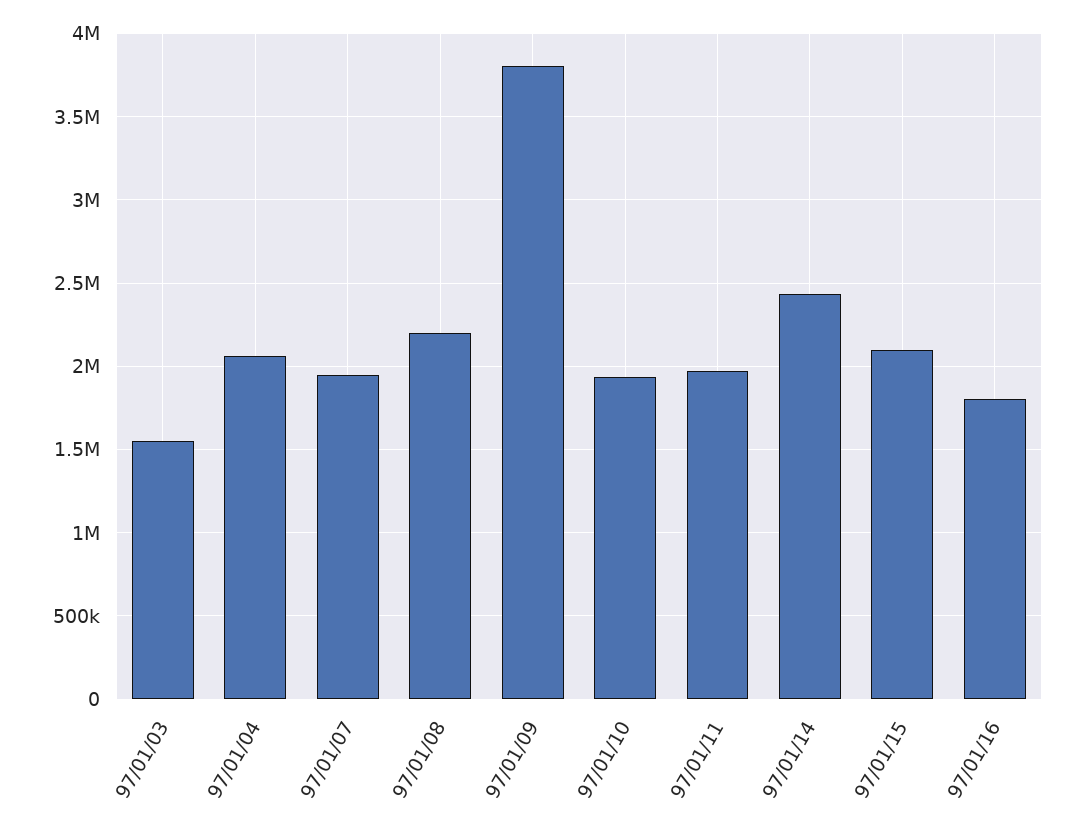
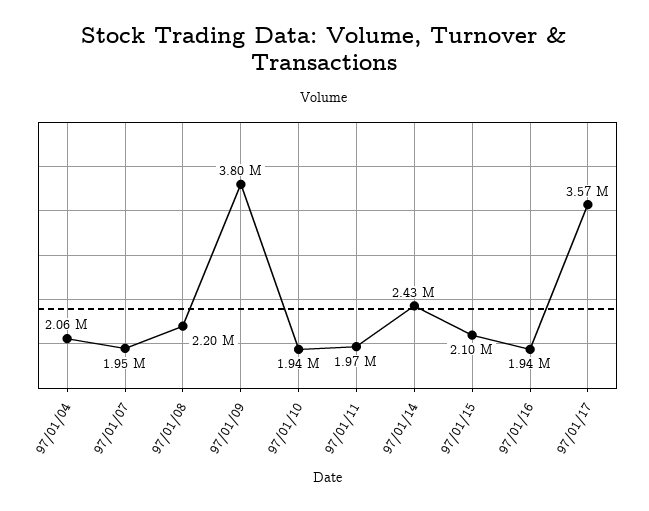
97/01/03: 1550000 -> none
97/01/16: 1800000 -> 1940000
97/01/17: none -> 3570000

